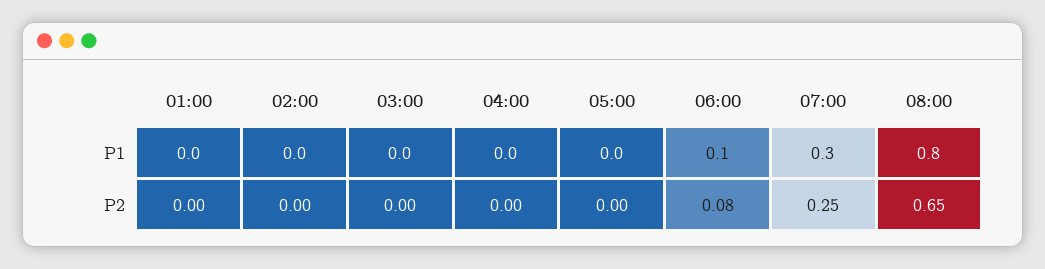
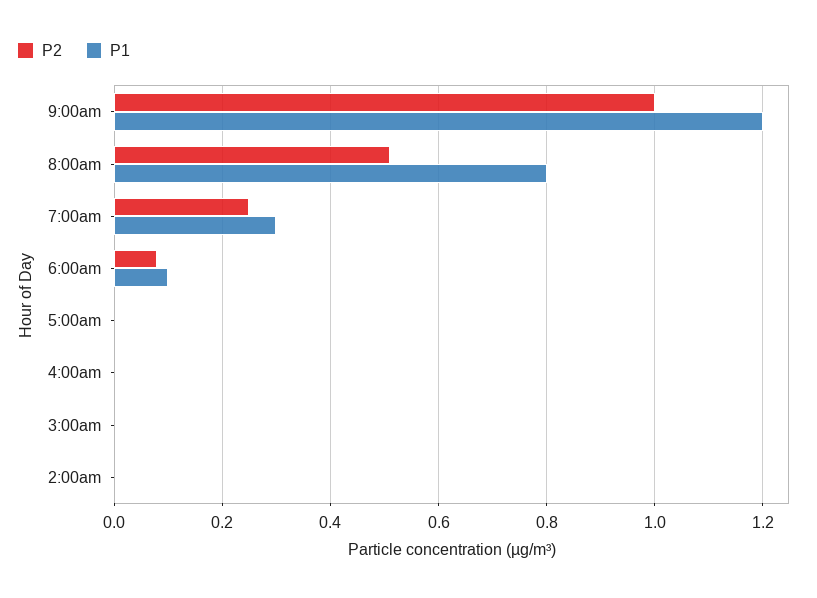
P1, 01:00: 0 -> none
P2, 01:00: 0 -> none
P2, 08:00: 0.65 -> 0.5
P2, 9:00am: none -> 1
P1, 9:00am: none -> 1.2

